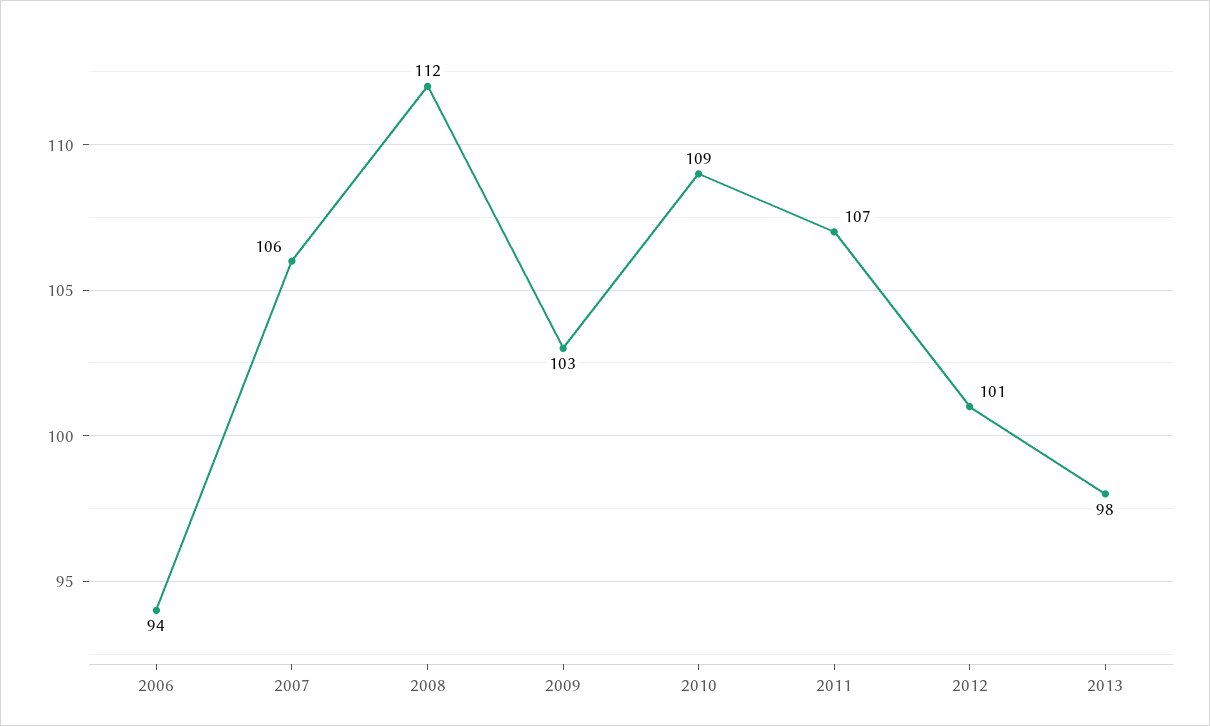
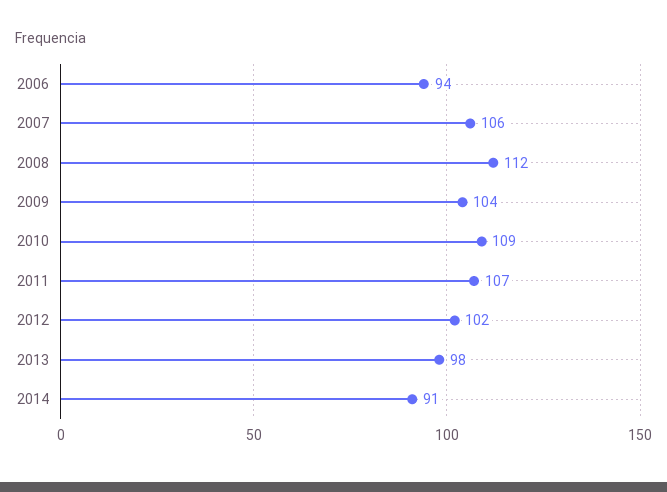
2009: 103 -> 104
2012: 101 -> 102
2014: none -> 91

